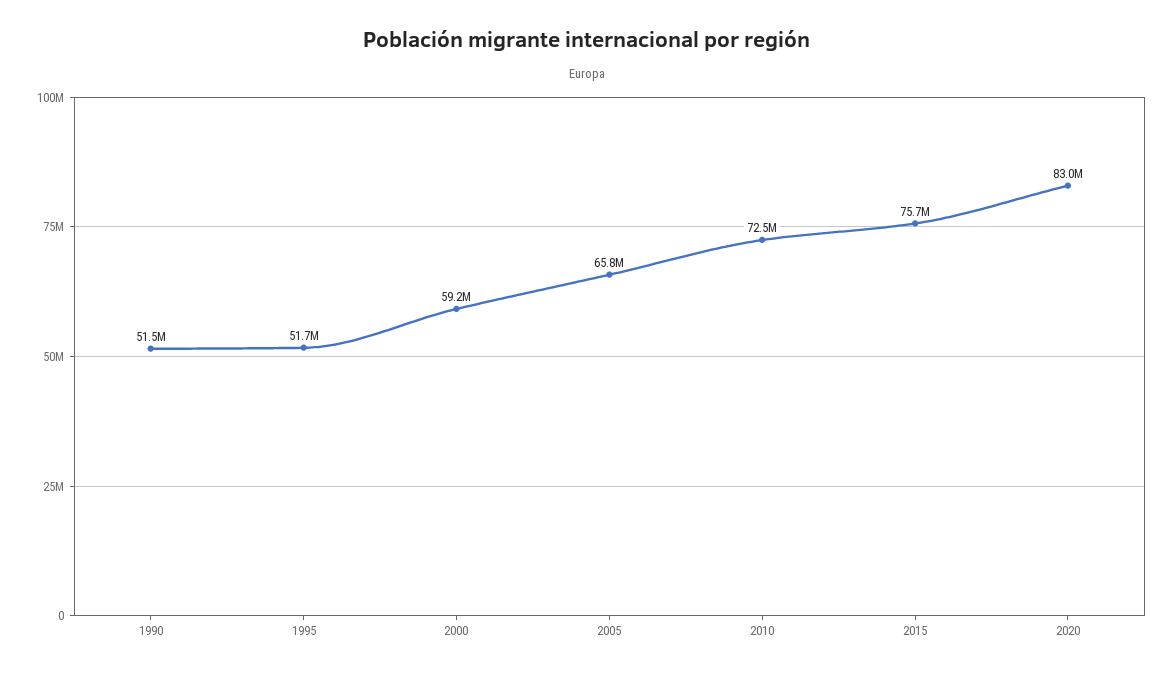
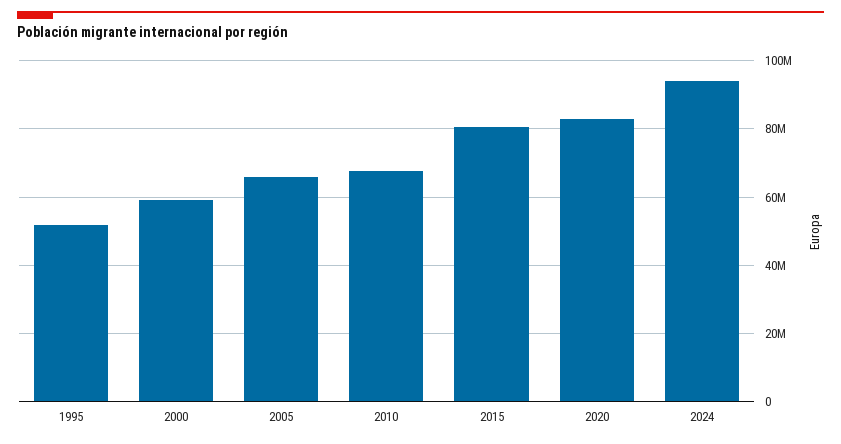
1990: 51500000 -> none
2010: 72500000 -> 68000000
2015: 75700000 -> 80000000
2024: none -> 94000000

